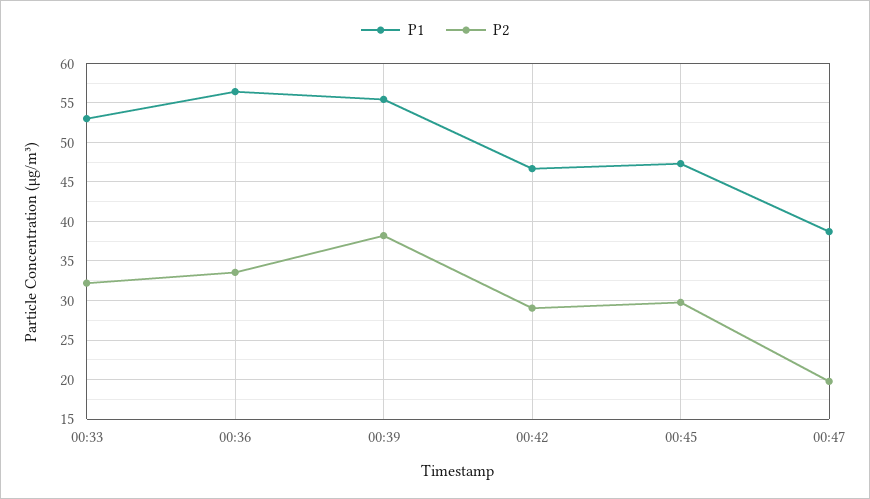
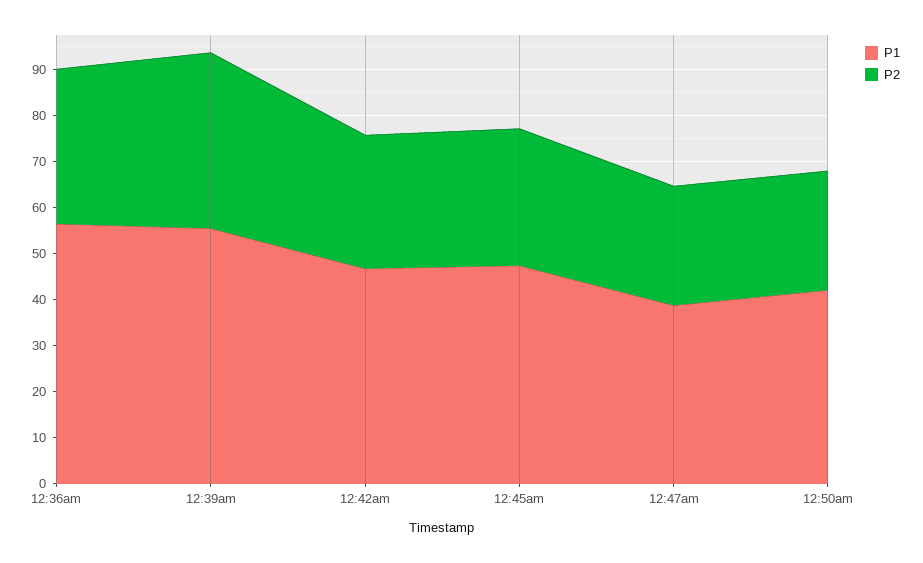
P1, 00:33: 53 -> none
P2, 00:33: 32 -> none
P2, 00:47: 20 -> 26
P1, 12:50am: none -> 42
P2, 12:50am: none -> 26

